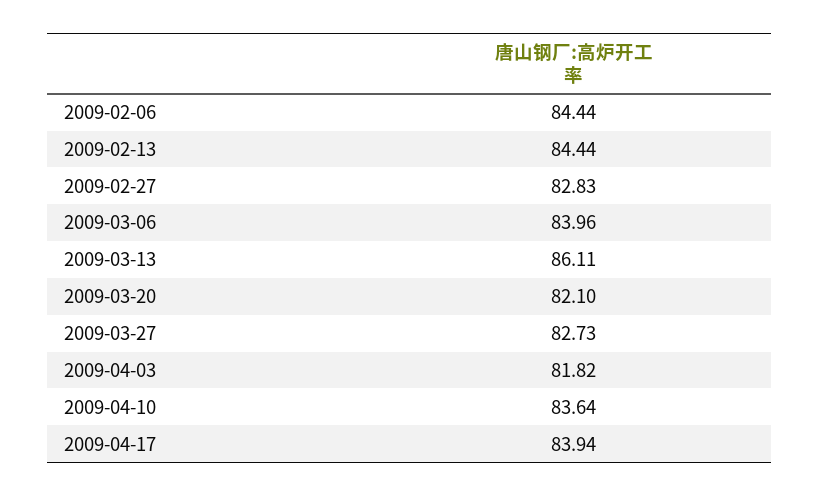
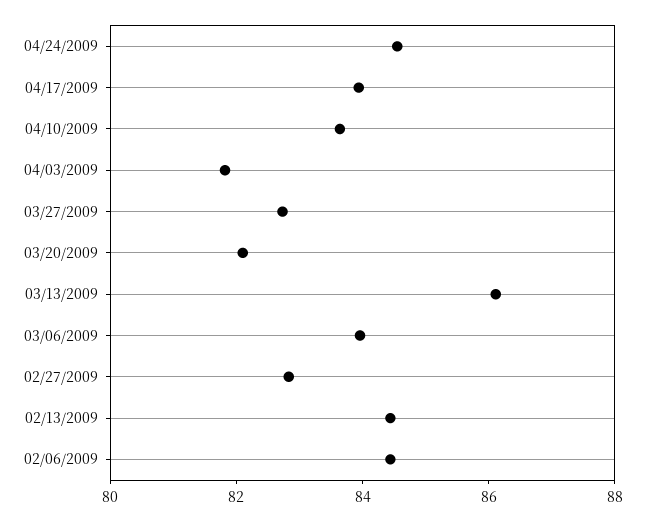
04/24/2009: none -> 84.5

